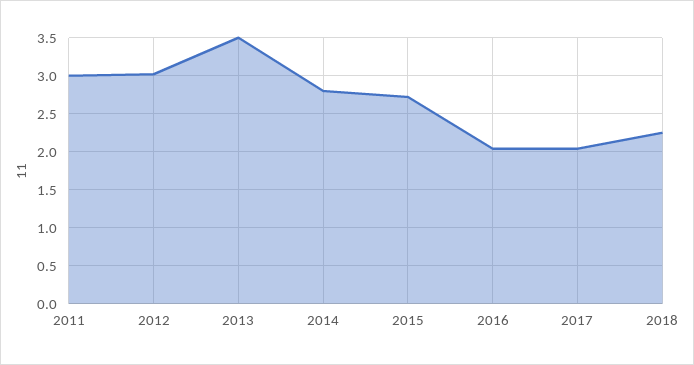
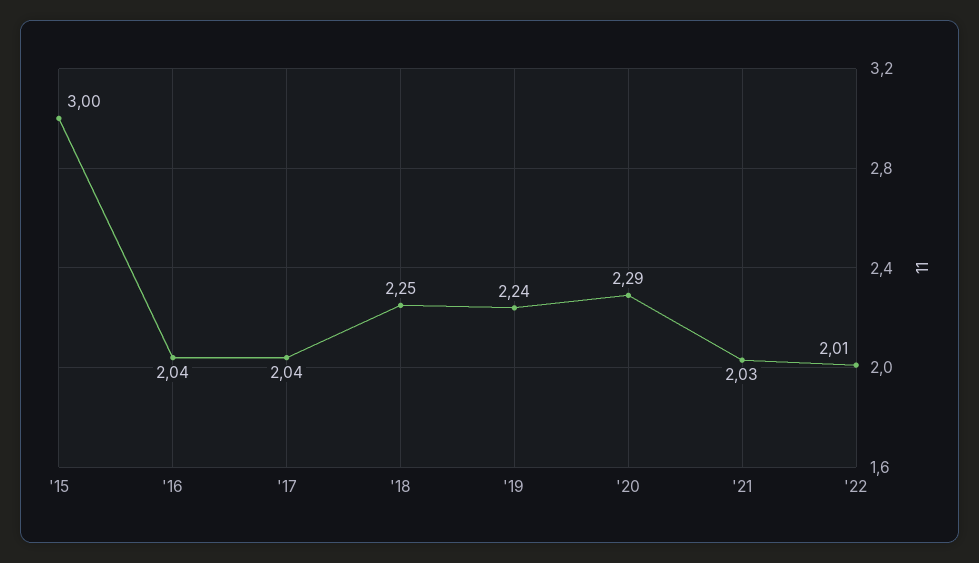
2011: 3 -> none
2012: 3 -> none
2013: 3.5 -> none
2014: 2.8 -> none
2015: 2.7 -> 3
'19: none -> 2.24
'20: none -> 2.29
'21: none -> 2.03
'22: none -> 2.01

